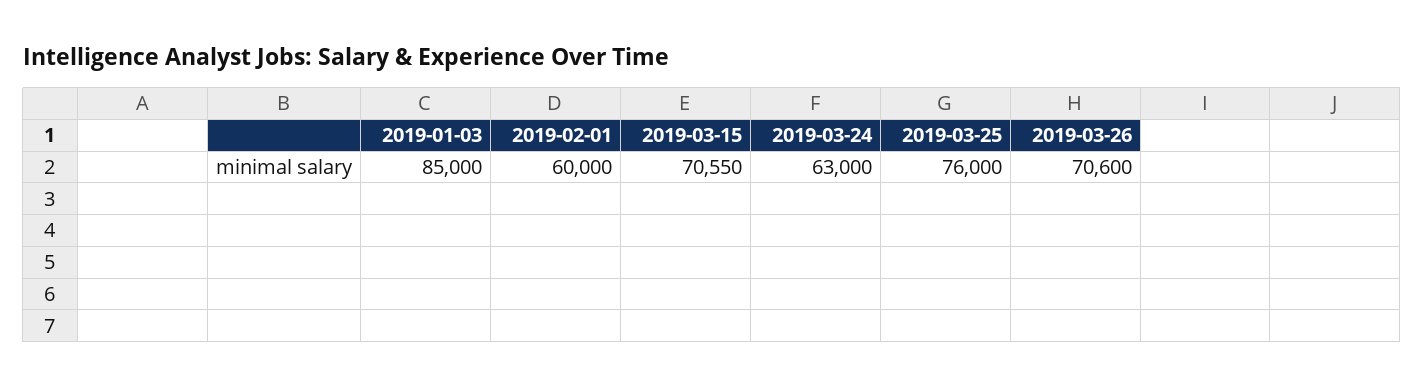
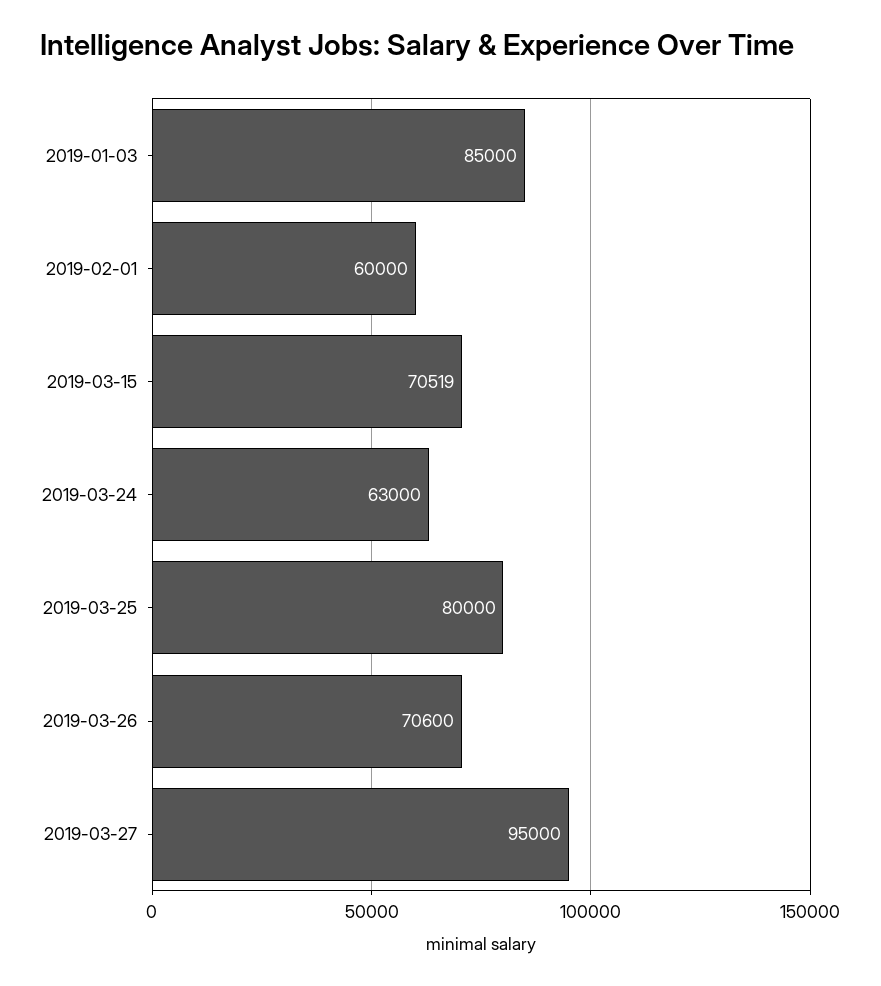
2019-03-15: 70550 -> 70519
2019-03-25: 76000 -> 80000
2019-03-27: none -> 95000

